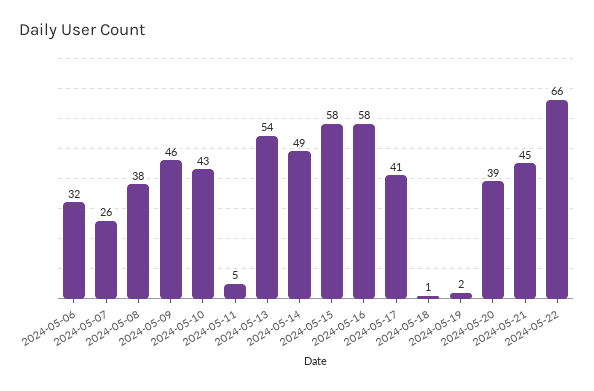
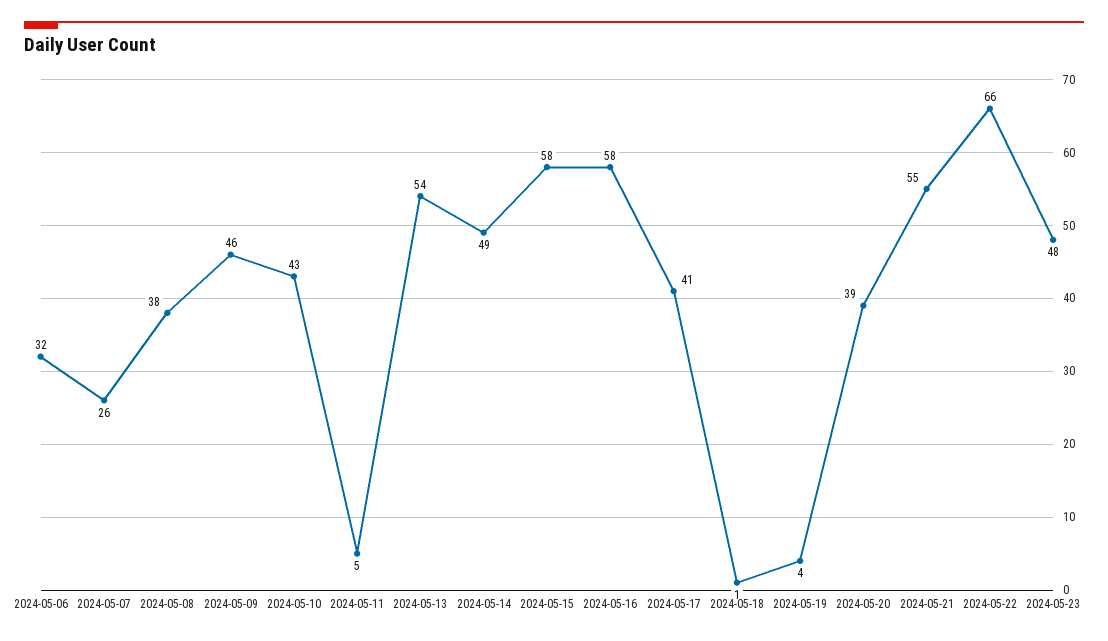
2024-05-19: 2 -> 4
2024-05-21: 45 -> 55
2024-05-23: none -> 48

